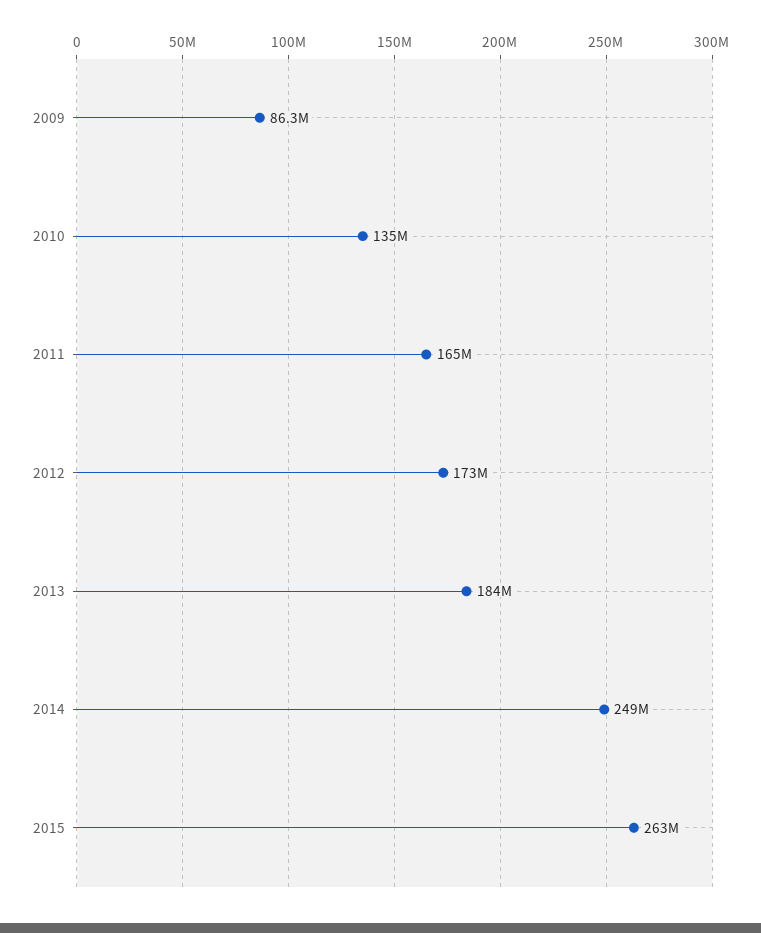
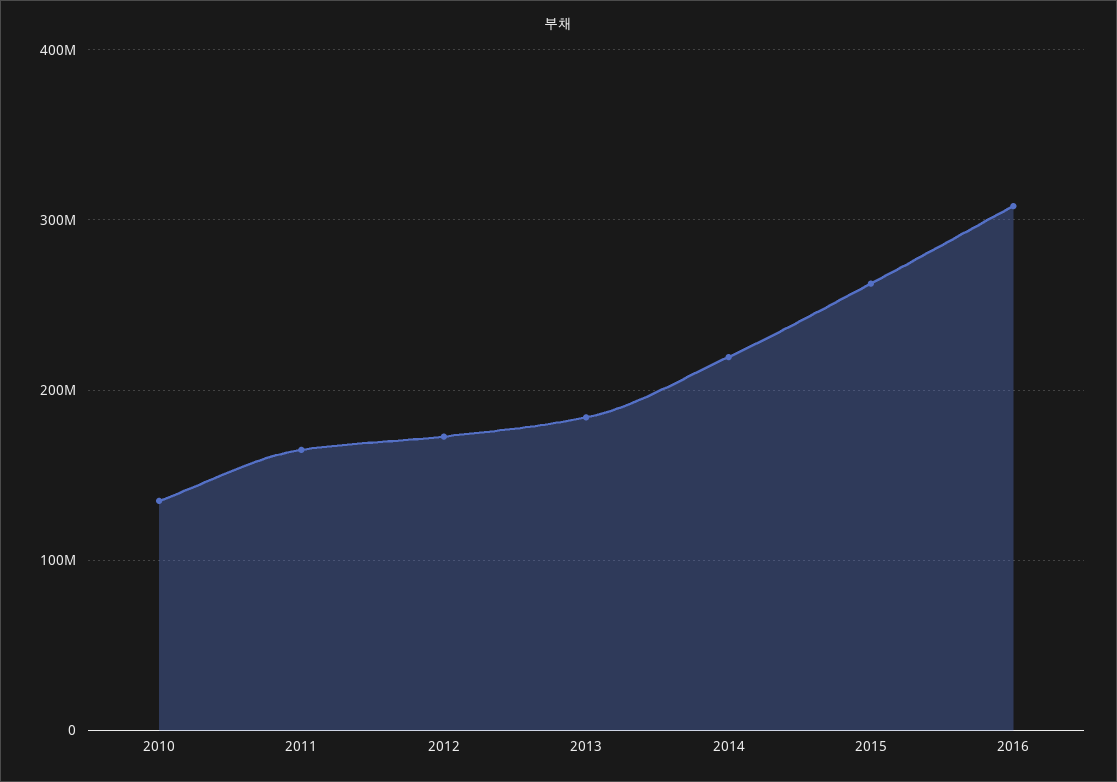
2009: 86300000 -> none
2014: 249000000 -> 220000000
2016: none -> 310000000

